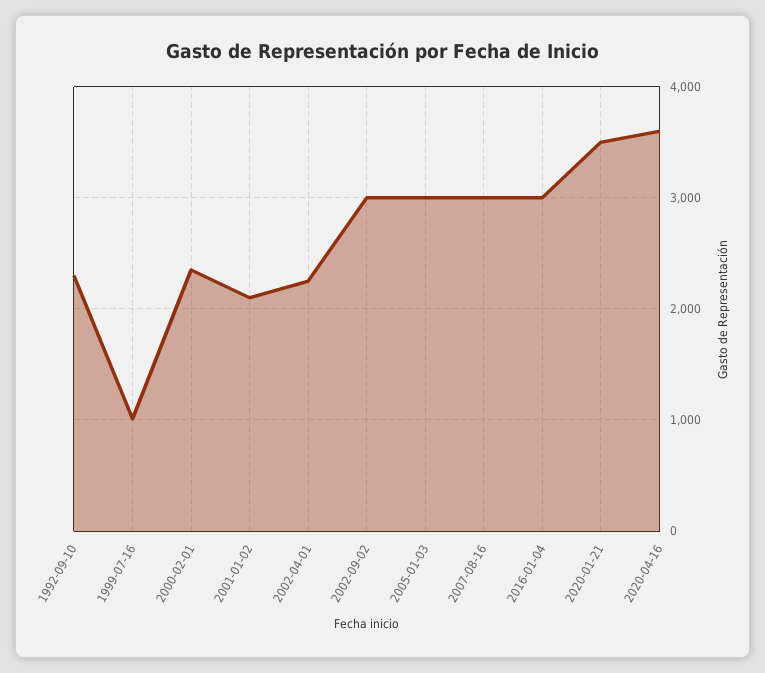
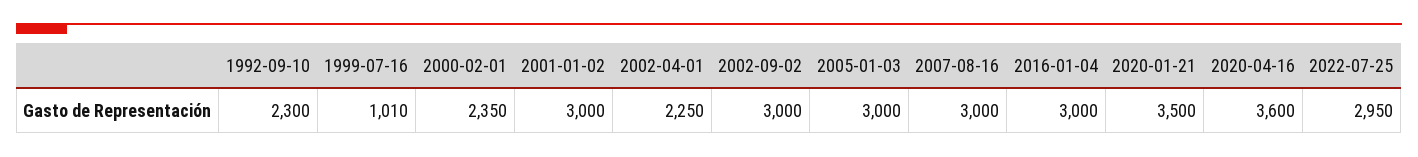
2001-01-02: 2100 -> 3000
2022-07-25: none -> 2950

